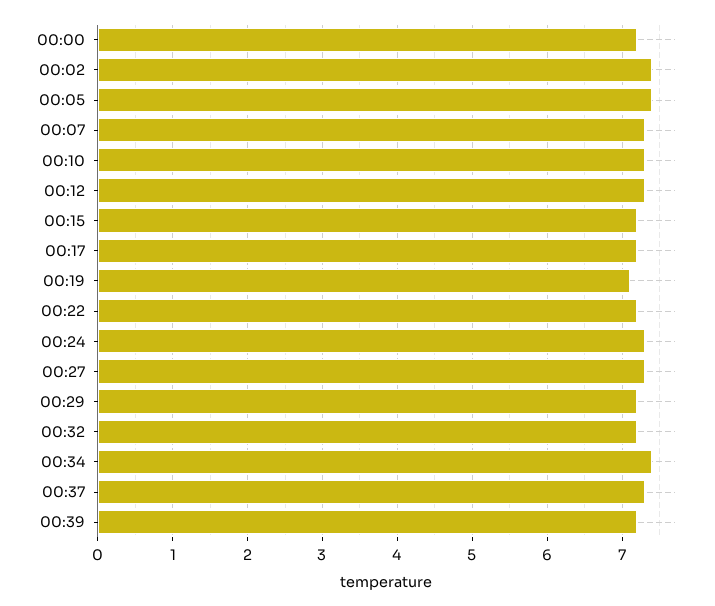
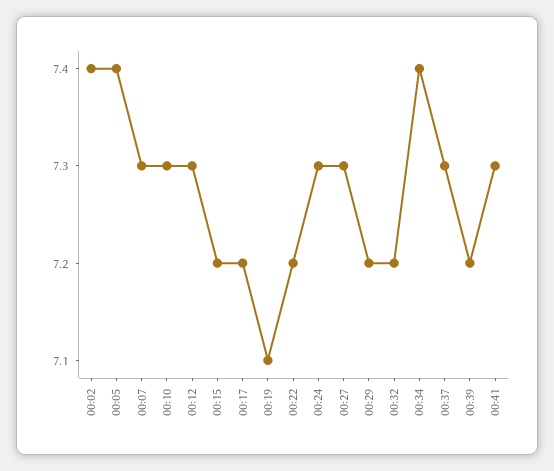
00:00: 7.2 -> none
00:41: none -> 7.3

